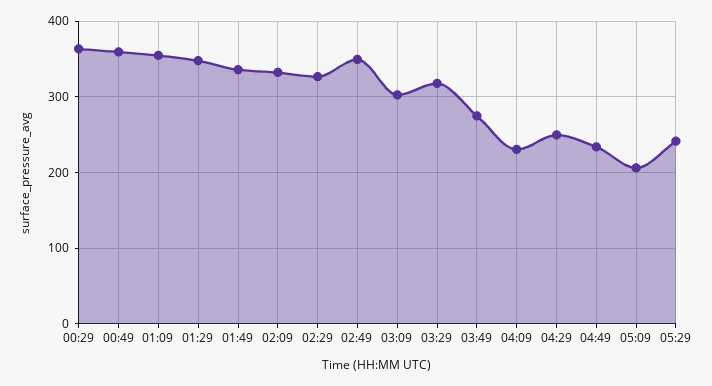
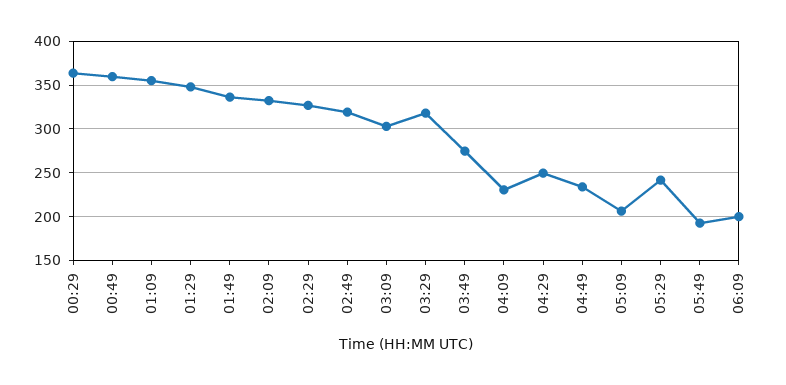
02:49: 350 -> 320
05:49: none -> 190
06:09: none -> 200

